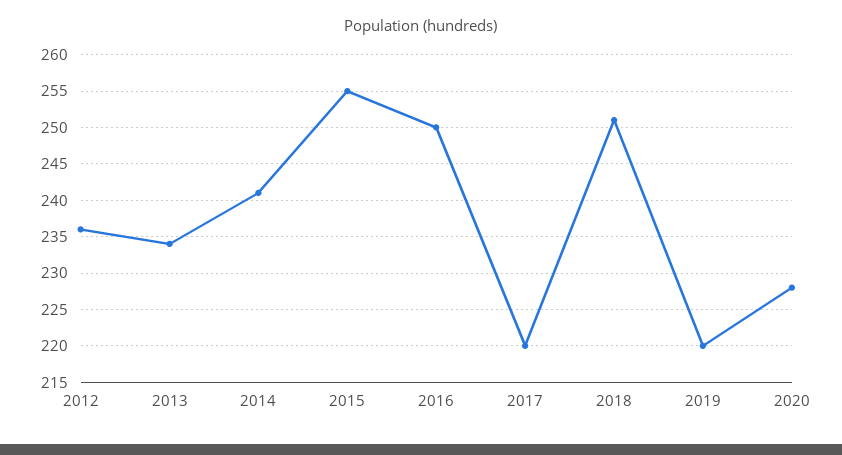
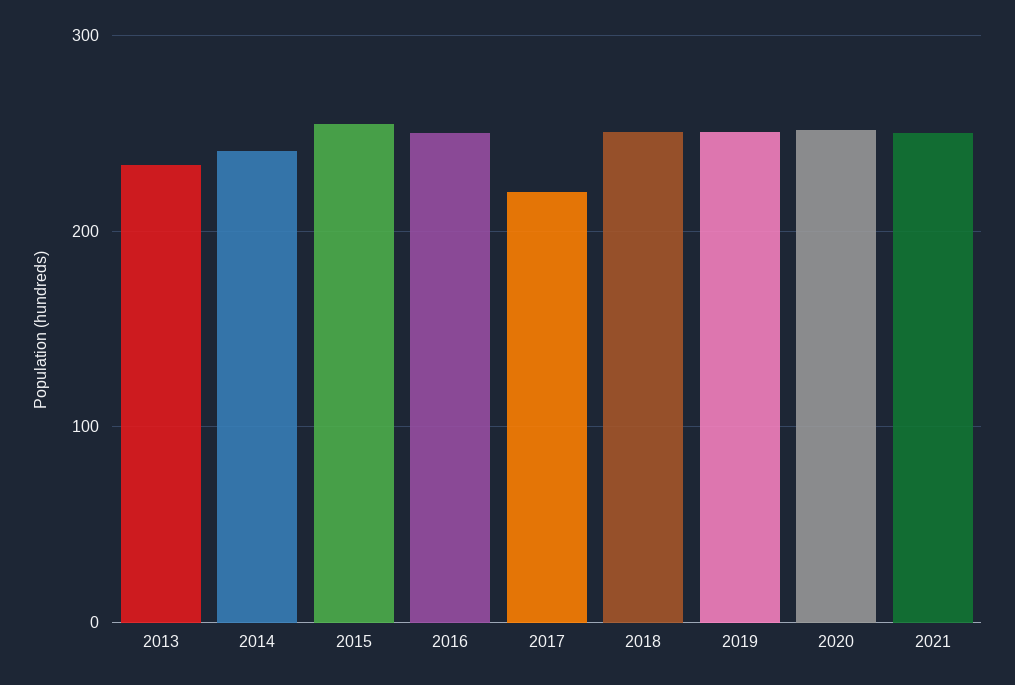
2012: 236 -> none
2019: 220 -> 250
2020: 228 -> 250
2021: none -> 250

